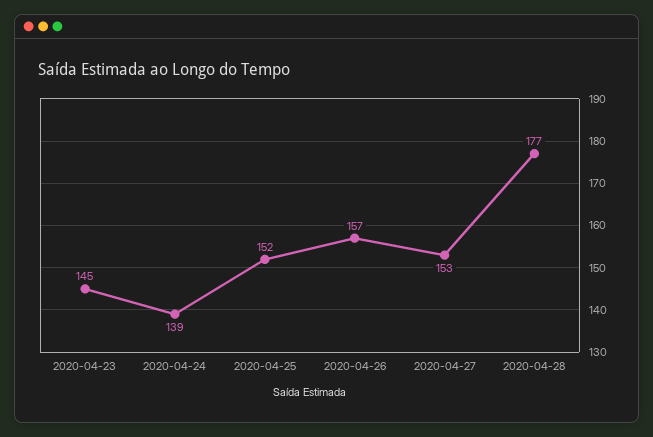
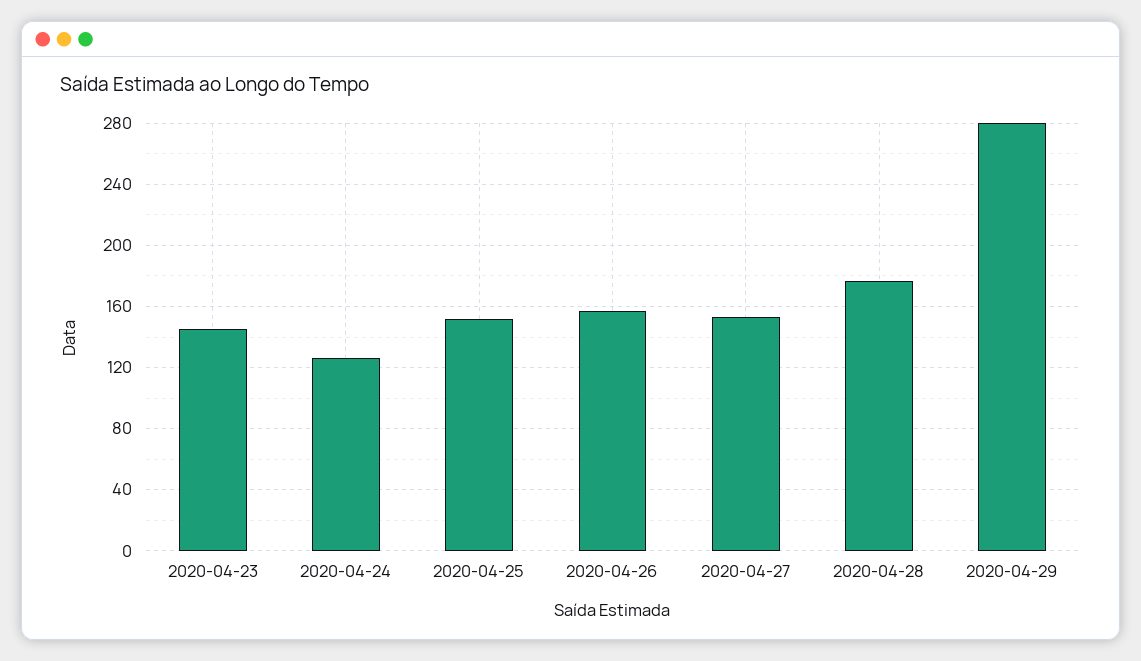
2020-04-24: 139 -> 125
2020-04-29: none -> 280

